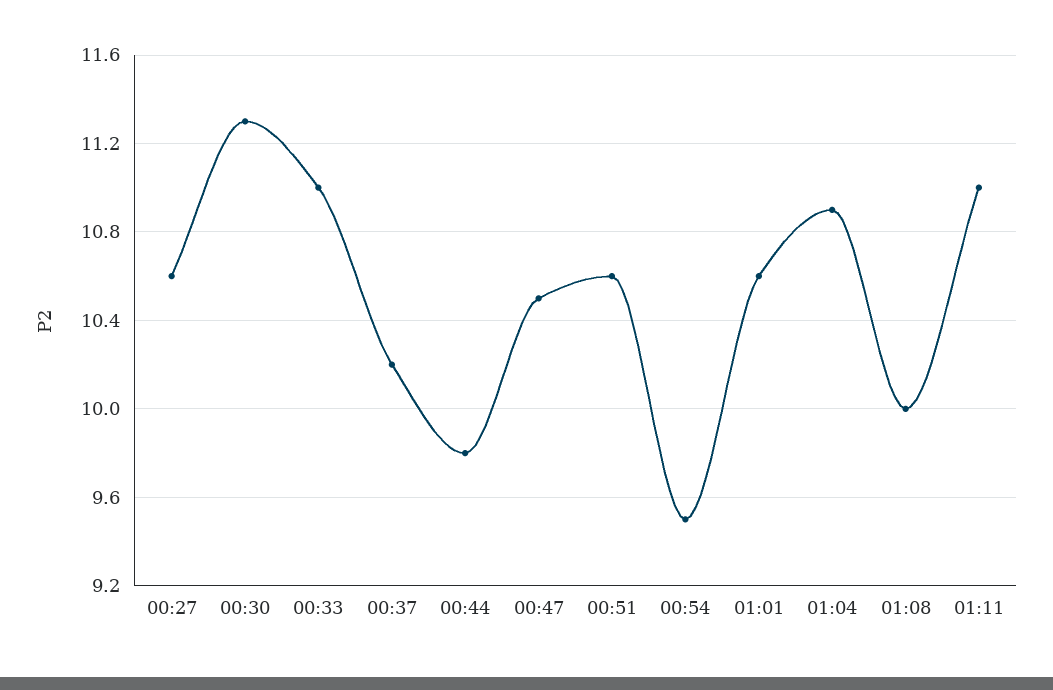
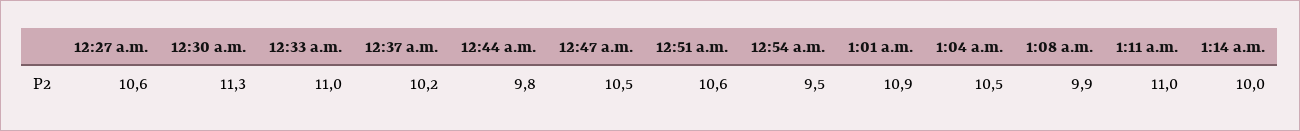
01:01: 10.6 -> 10.9
01:04: 10.9 -> 10.5
01:08: 10 -> 9.9
1:14 a.m.: none -> 10

